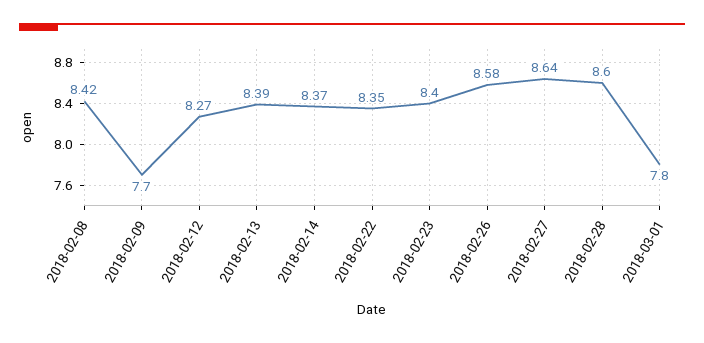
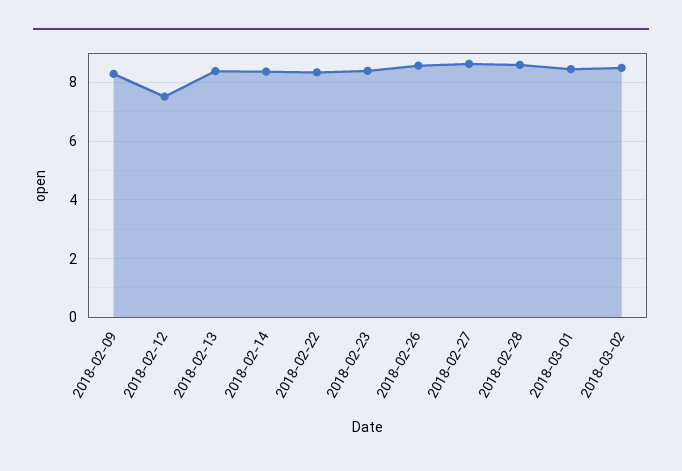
2018-02-08: 8.42 -> none
2018-02-09: 7.7 -> 8.25
2018-02-12: 8.27 -> 7.5
2018-03-01: 7.8 -> 8.5
2018-03-02: none -> 8.5

